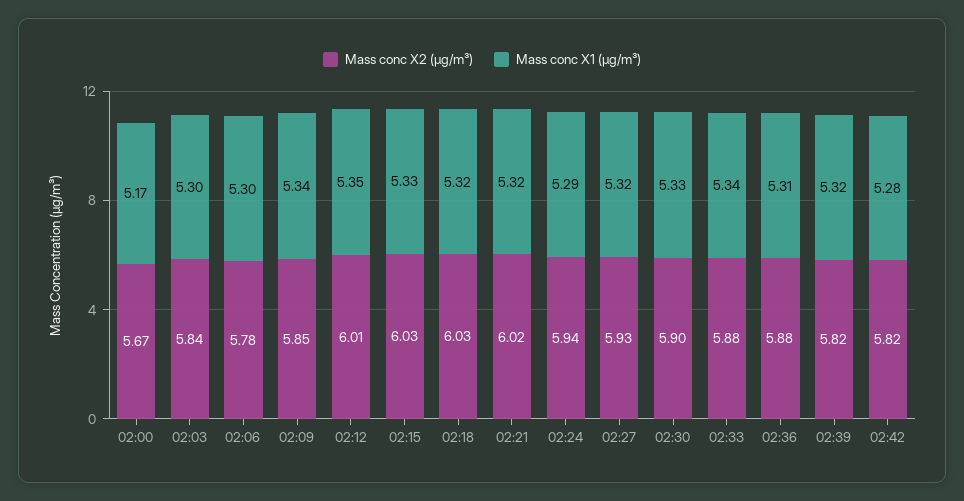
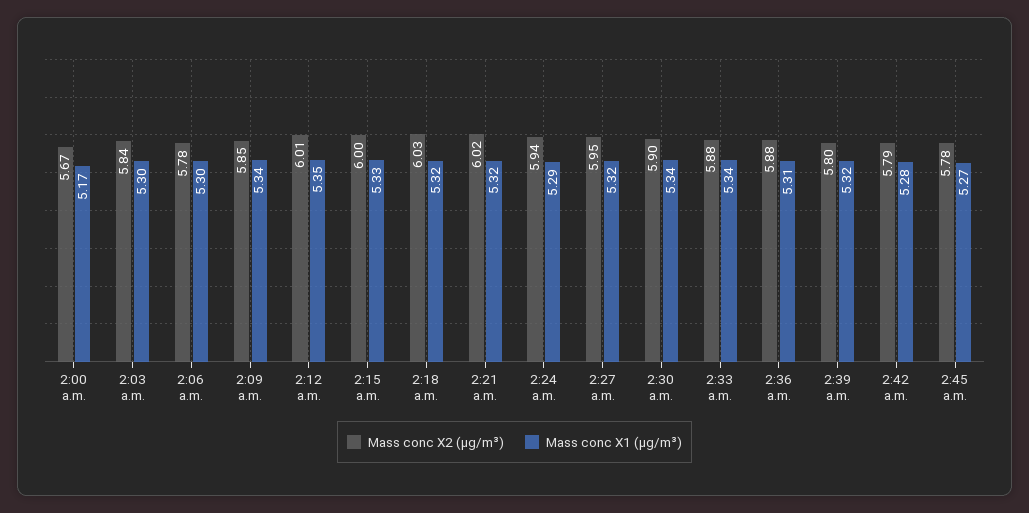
Mass conc X2 (μg/m³), 02:15: 6.03 -> 6
Mass conc X2 (μg/m³), 02:27: 5.93 -> 5.95
Mass conc X1 (μg/m³), 02:30: 5.33 -> 5.34
Mass conc X2 (μg/m³), 02:39: 5.82 -> 5.8
Mass conc X2 (μg/m³), 02:42: 5.82 -> 5.79
Mass conc X2 (μg/m³), 2:45 a.m.: none -> 5.78
Mass conc X1 (μg/m³), 2:45 a.m.: none -> 5.27

